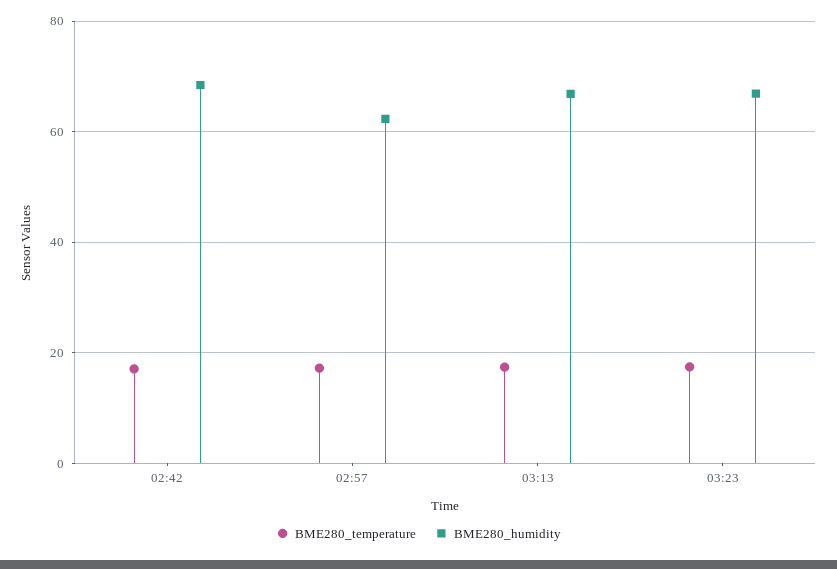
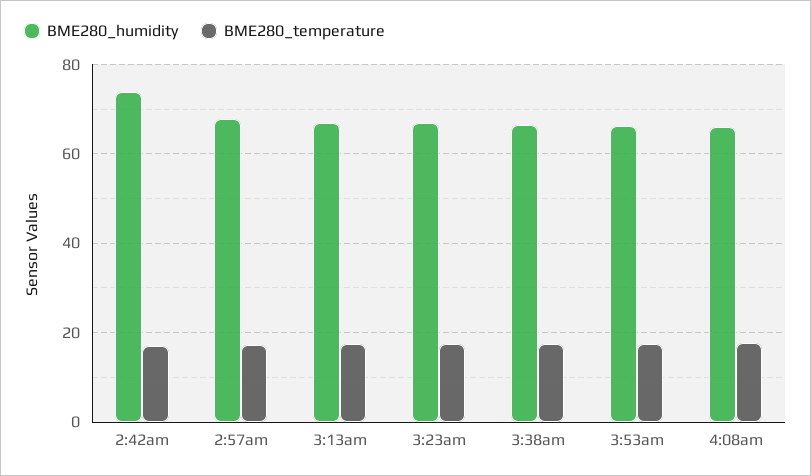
BME280_humidity, 02:42: 68 -> 74
BME280_humidity, 02:57: 62 -> 68
BME280_humidity, 3:38am: none -> 66
BME280_temperature, 3:38am: none -> 18
BME280_humidity, 3:53am: none -> 66
BME280_temperature, 3:53am: none -> 18
BME280_humidity, 4:08am: none -> 66
BME280_temperature, 4:08am: none -> 18

